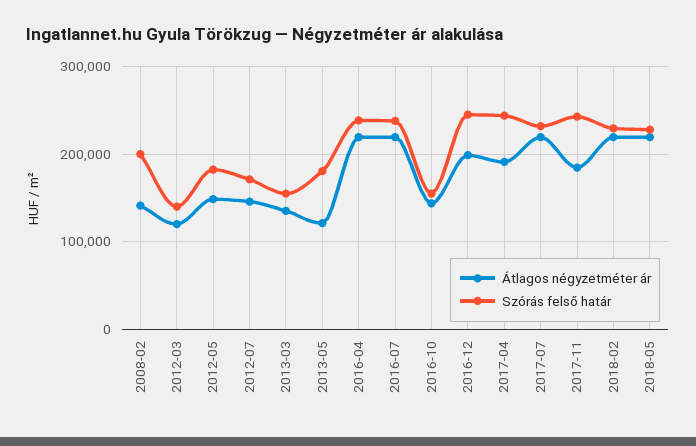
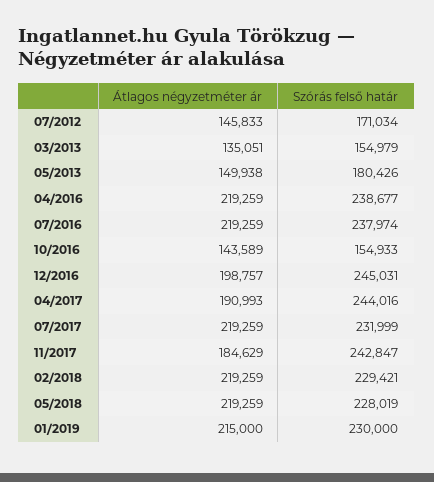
Átlagos négyzetméter ár, 2008-02: 140000 -> none
Szórás felső határ, 2008-02: 200000 -> none
Átlagos négyzetméter ár, 2012-03: 120000 -> none
Szórás felső határ, 2012-03: 140000 -> none
Átlagos négyzetméter ár, 2012-05: 150000 -> none
Szórás felső határ, 2012-05: 180000 -> none
Átlagos négyzetméter ár, 2013-05: 120000 -> 149938
Átlagos négyzetméter ár, 01/2019: none -> 215000
Szórás felső határ, 01/2019: none -> 230000

